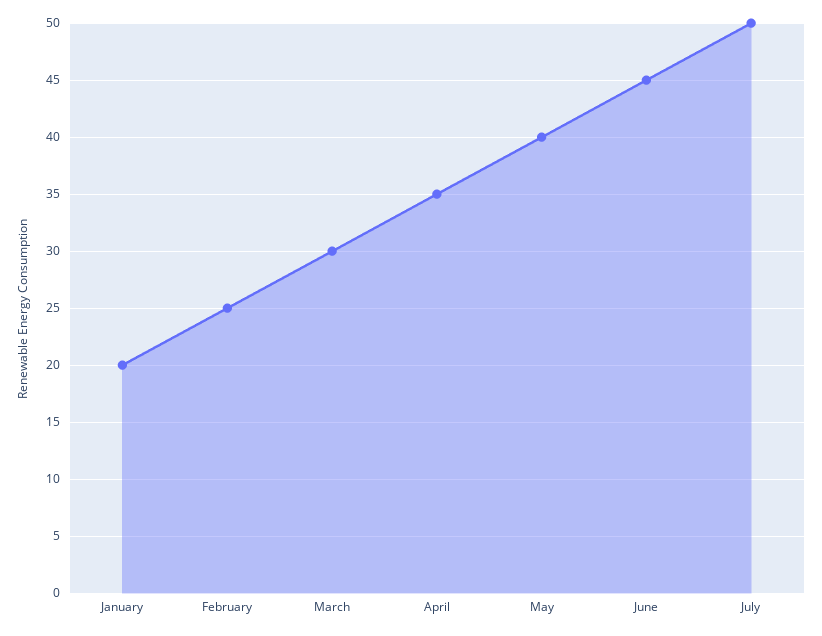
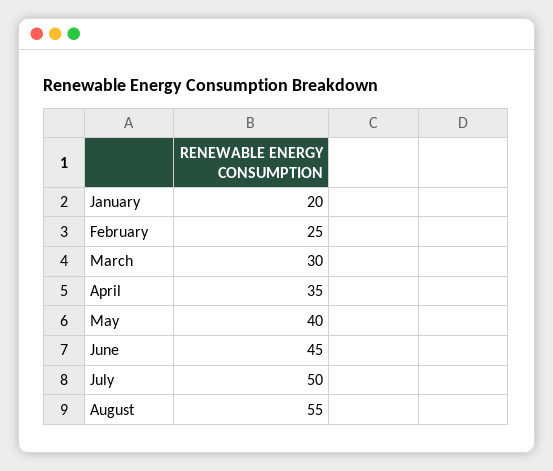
August: none -> 55

